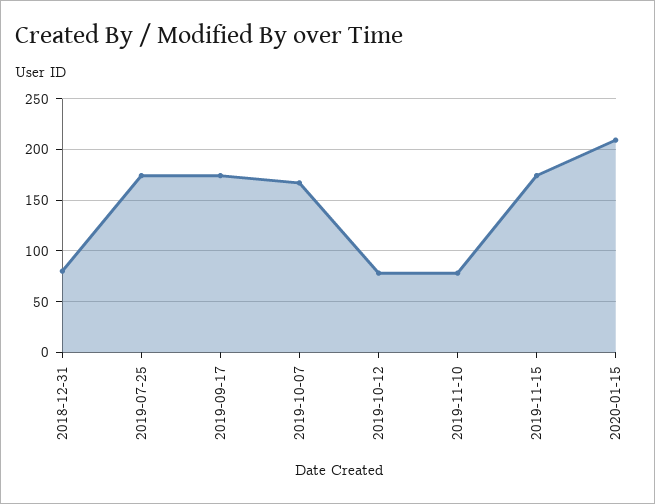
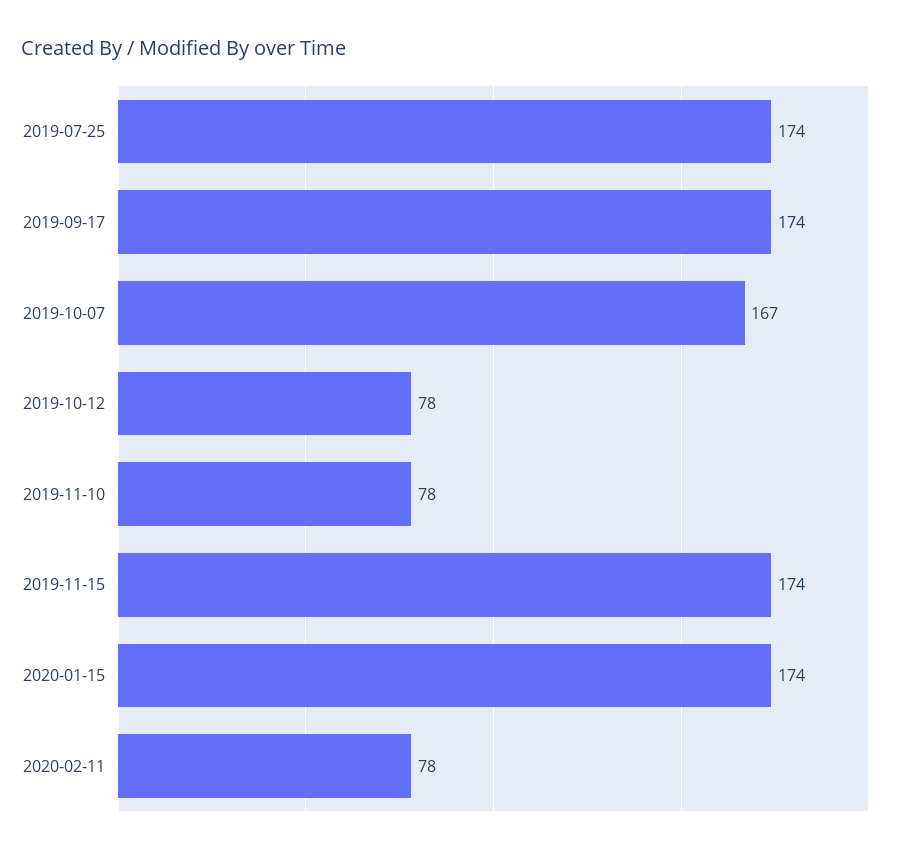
2018-12-31: 80 -> none
2020-01-15: 210 -> 174
2020-02-11: none -> 78

